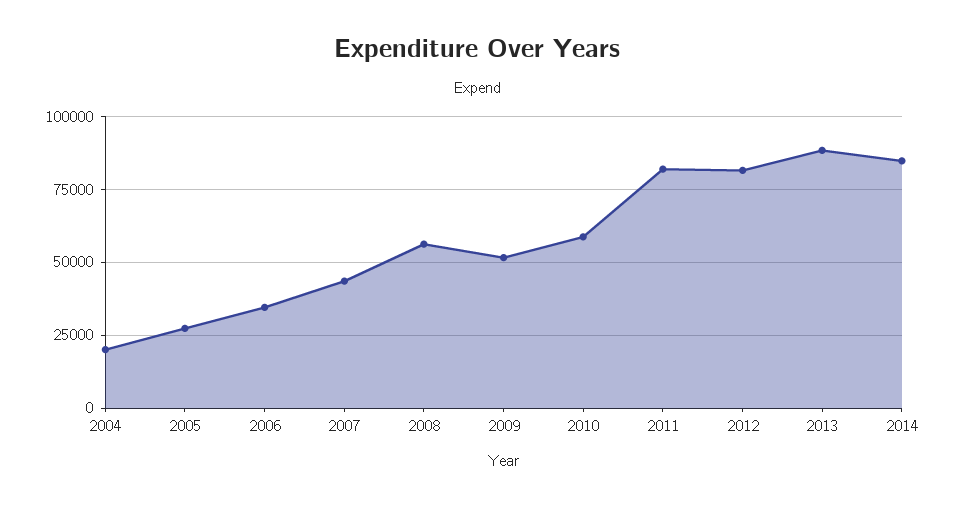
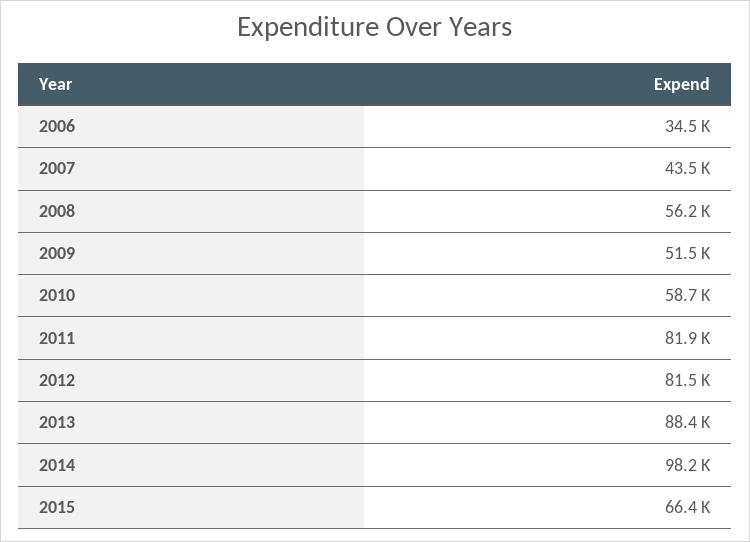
2004: 20000 -> none
2005: 27500 -> none
2014: 85000 -> 98200
2015: none -> 66400

